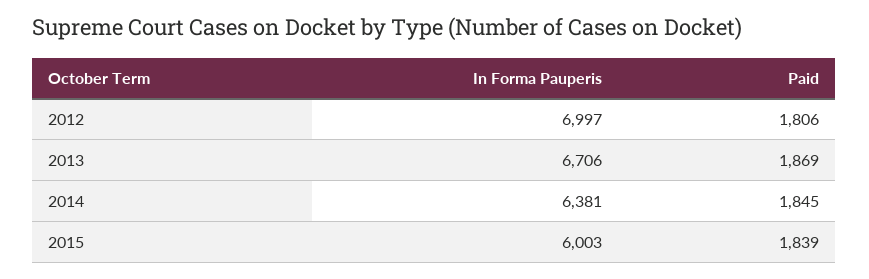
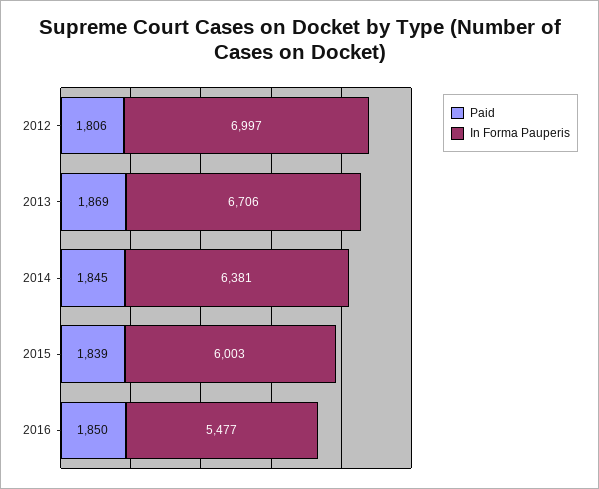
Paid, 2016: none -> 1850
In Forma Pauperis, 2016: none -> 5477

